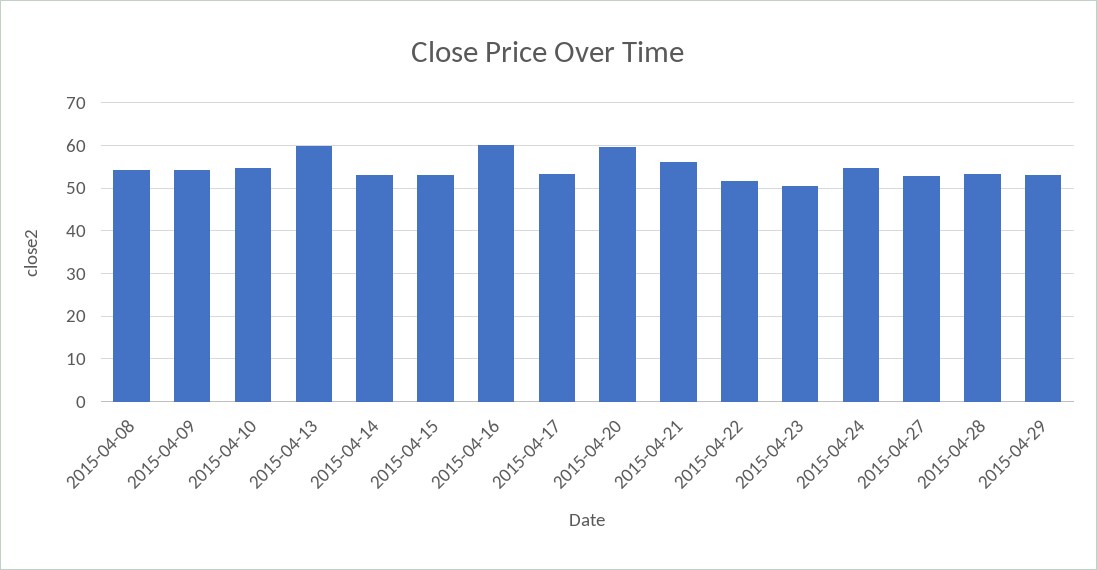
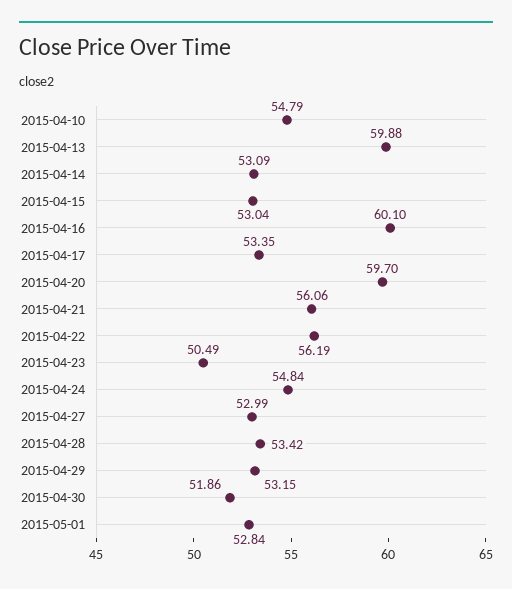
2015-04-08: 54 -> none
2015-04-09: 54 -> none
2015-04-22: 52 -> 56.19
2015-04-30: none -> 51.86
2015-05-01: none -> 52.84

